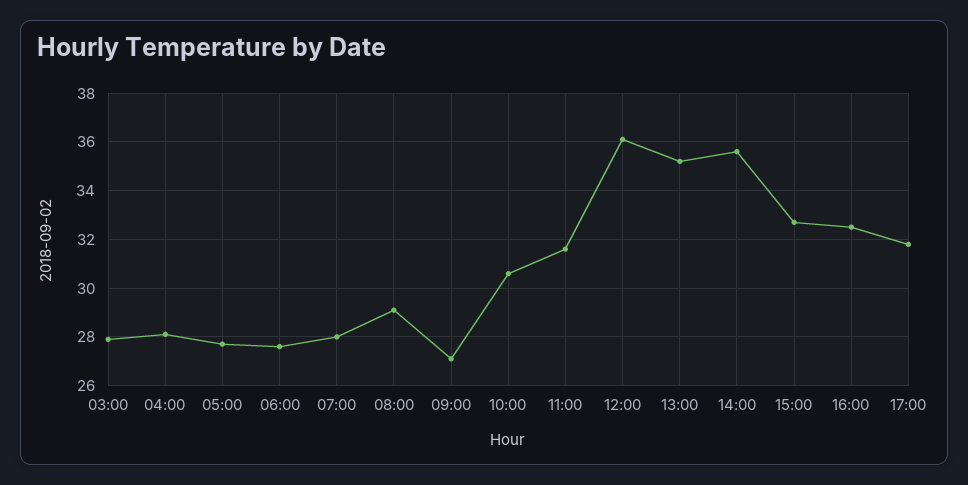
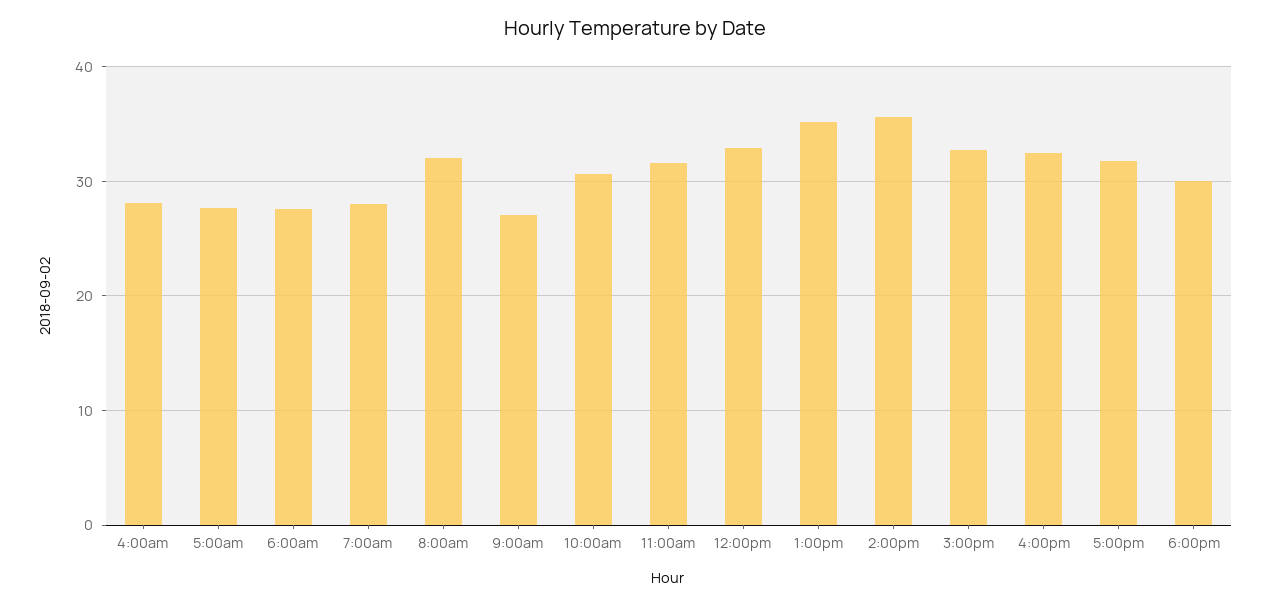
03:00: 28 -> none
08:00: 29 -> 32
12:00: 36 -> 33
6:00pm: none -> 30

